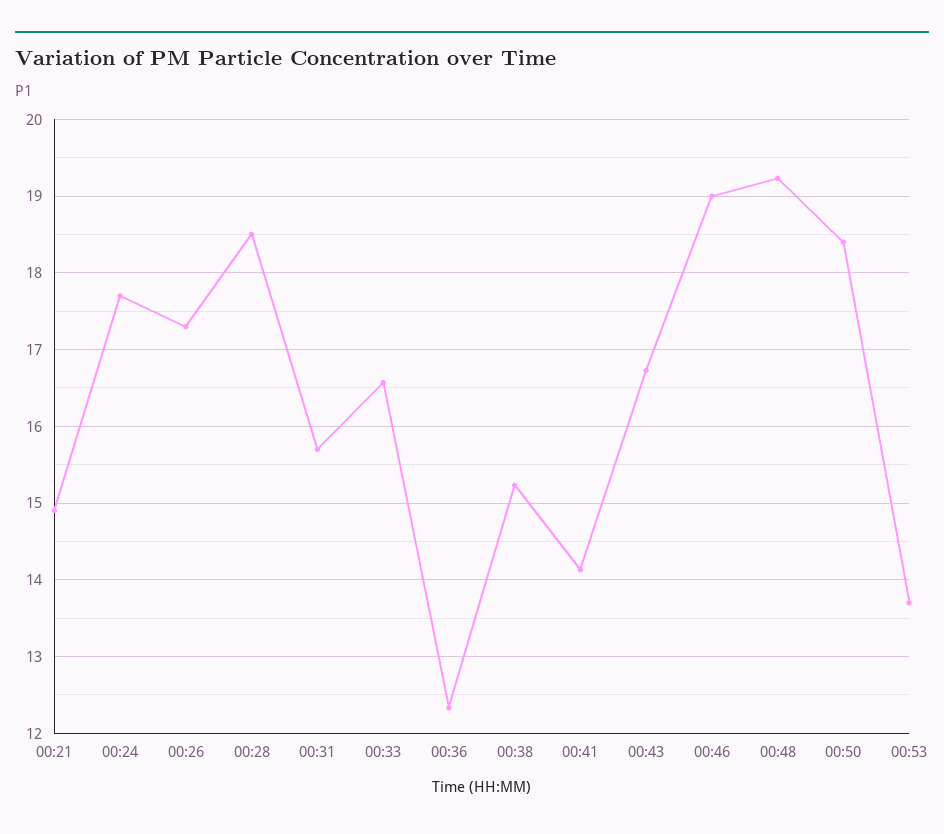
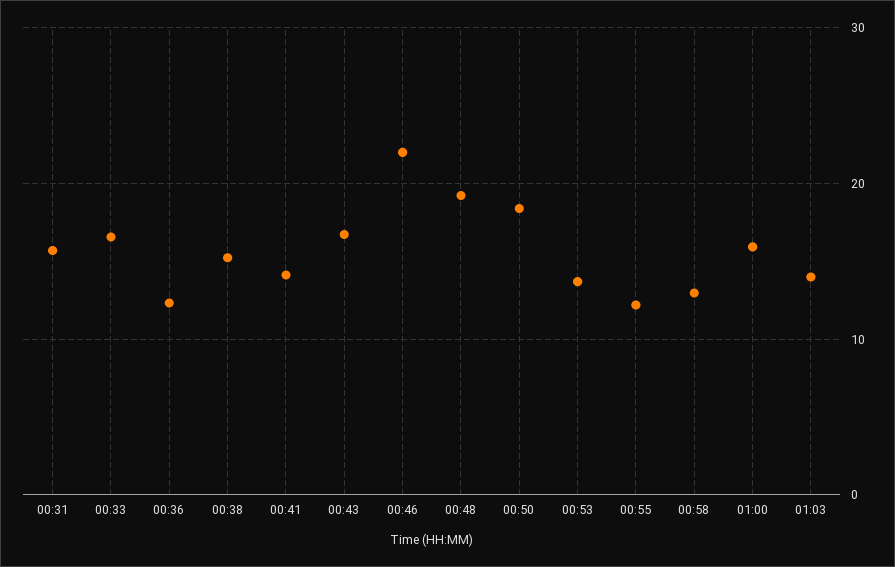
00:21: 14.9 -> none
00:24: 17.7 -> none
00:26: 17.3 -> none
00:28: 18.5 -> none
00:46: 19 -> 22
00:55: none -> 12
00:58: none -> 13
01:00: none -> 16
01:03: none -> 14

